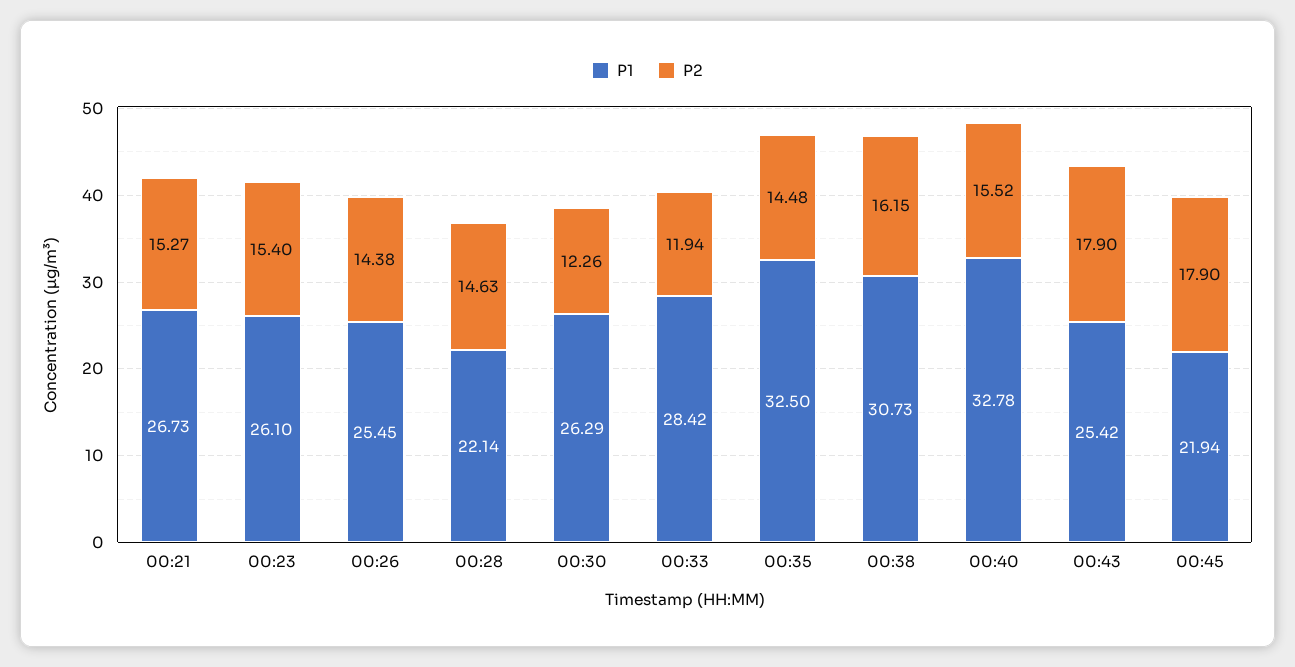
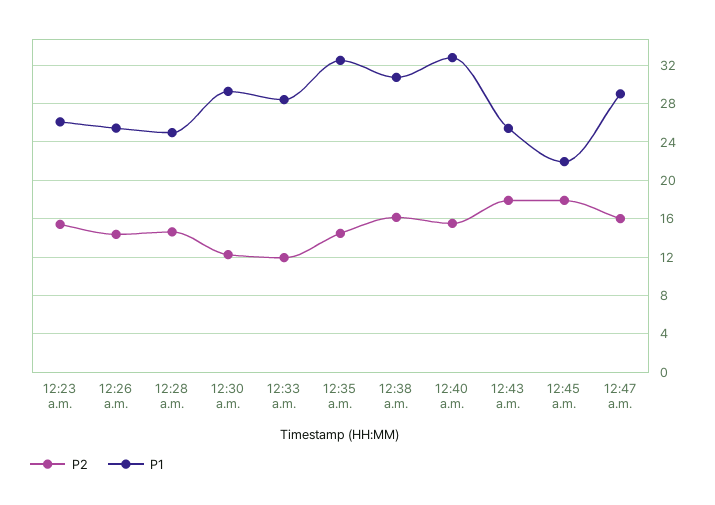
P1, 00:21: 26.73 -> none
P2, 00:21: 15.27 -> none
P1, 00:28: 22.14 -> 25
P1, 00:30: 26.29 -> 29
P2, 12:47 a.m.: none -> 16
P1, 12:47 a.m.: none -> 29

